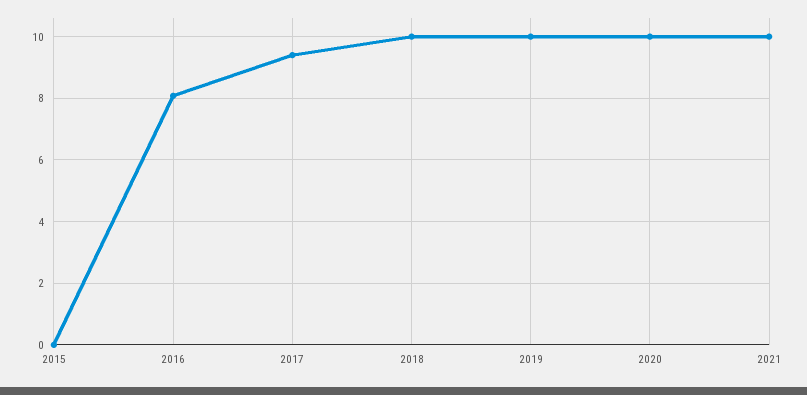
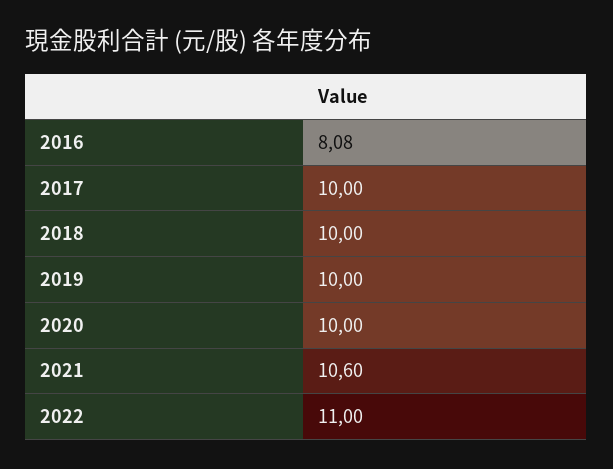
2015: 0 -> none
2017: 9.4 -> 10
2021: 10 -> 10.6
2022: none -> 11

